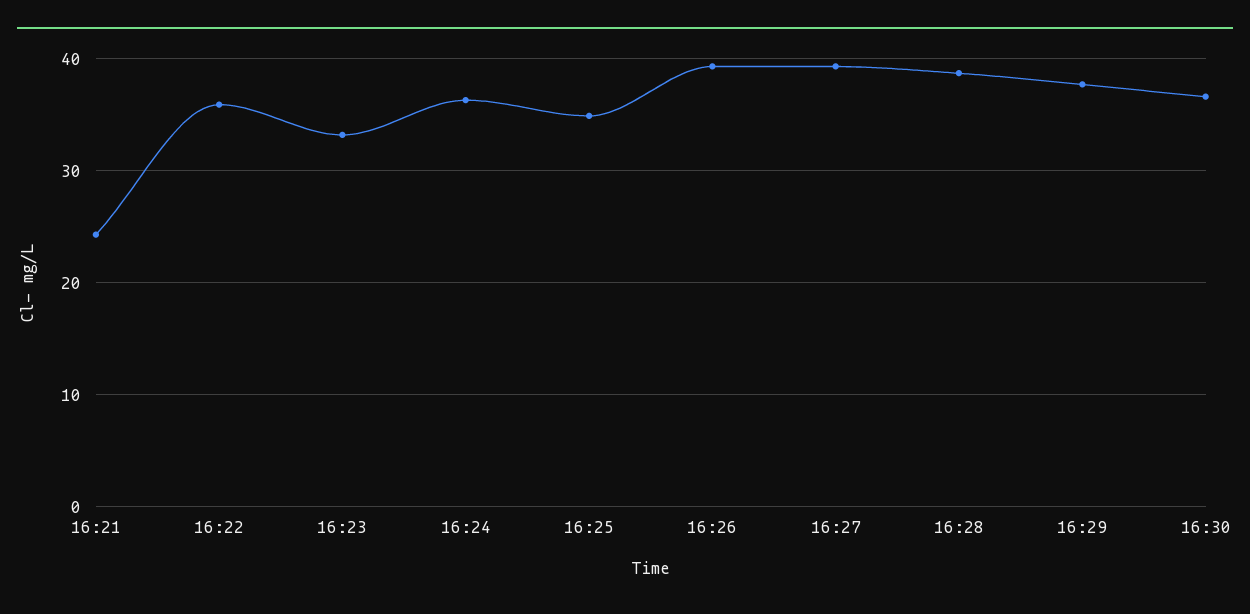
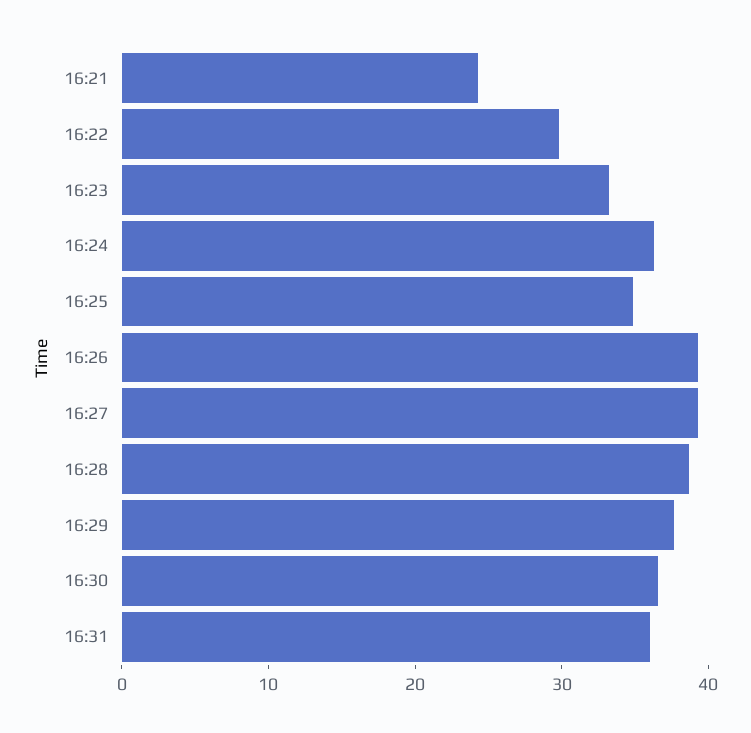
16:22: 36 -> 30
16:31: none -> 36

